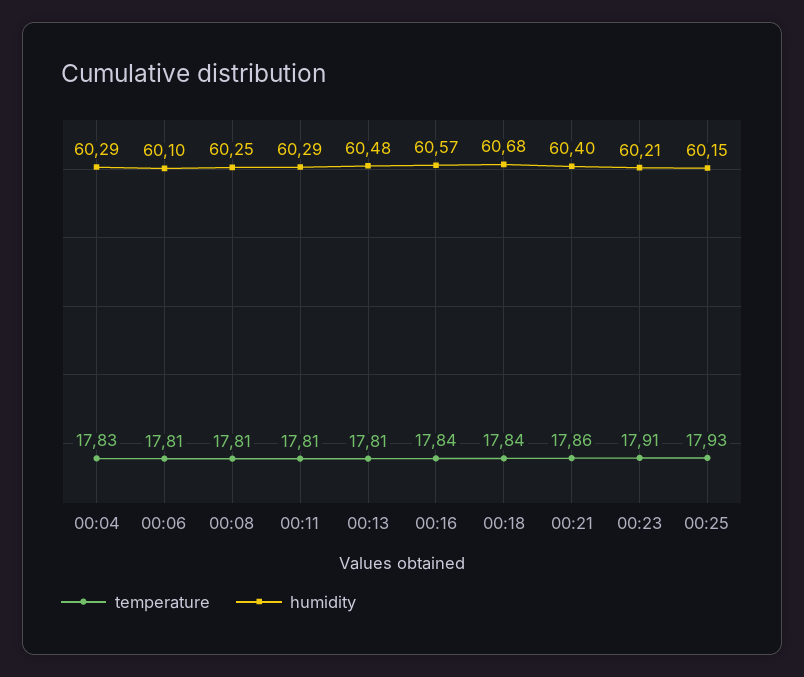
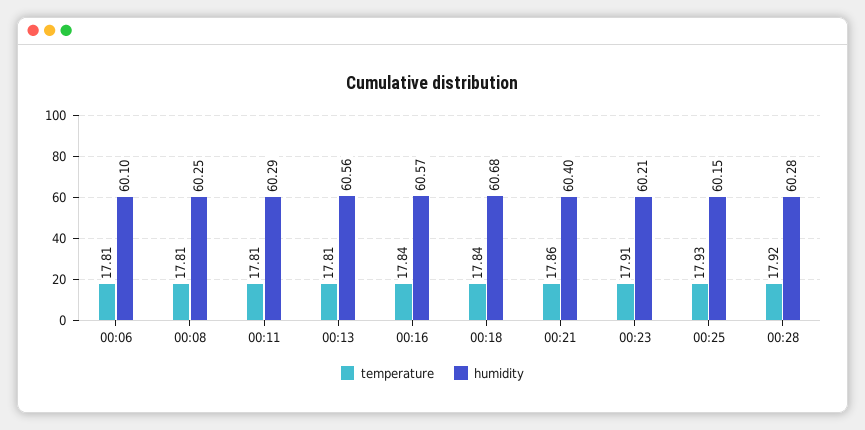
temperature, 00:04: 17.83 -> none
humidity, 00:04: 60.29 -> none
humidity, 00:13: 60.48 -> 60.56
temperature, 00:28: none -> 17.92
humidity, 00:28: none -> 60.28

